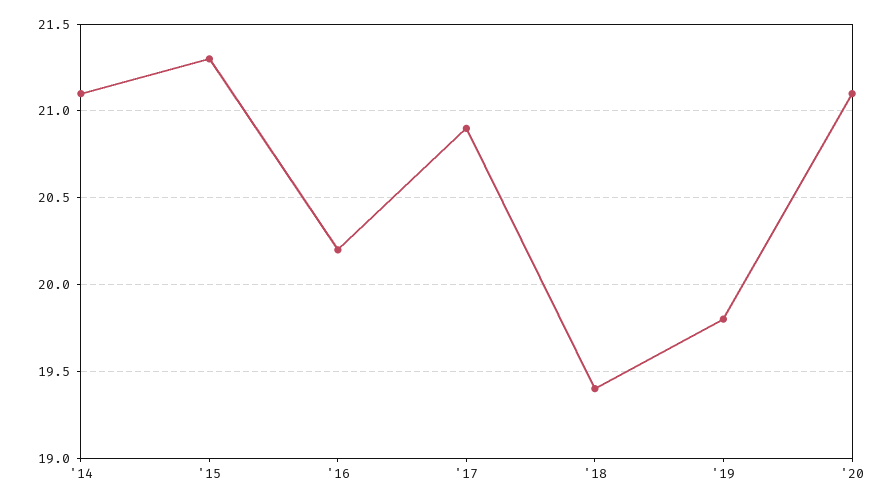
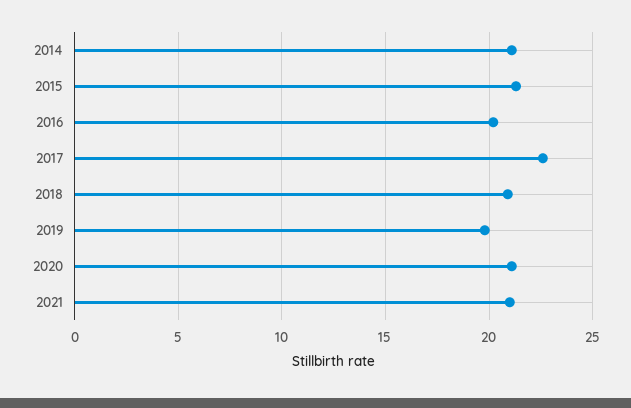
'17: 20.9 -> 22.5
'18: 19.4 -> 21
2021: none -> 21

